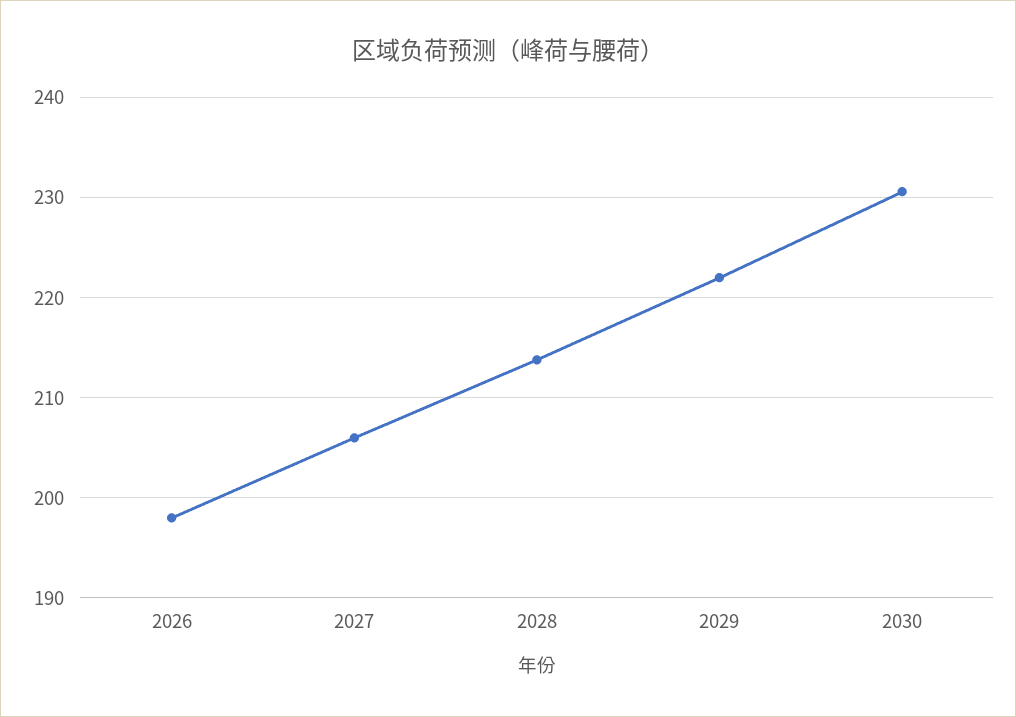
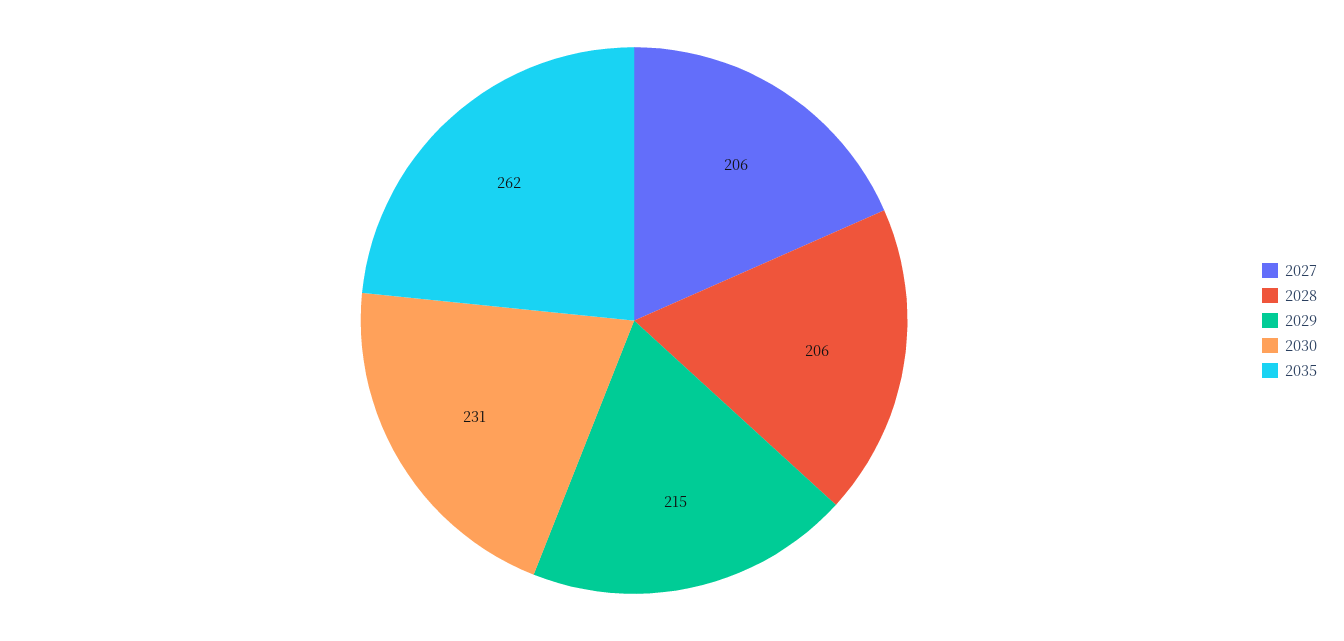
2026: 198 -> none
2028: 214 -> 206
2029: 222 -> 215
2035: none -> 262

